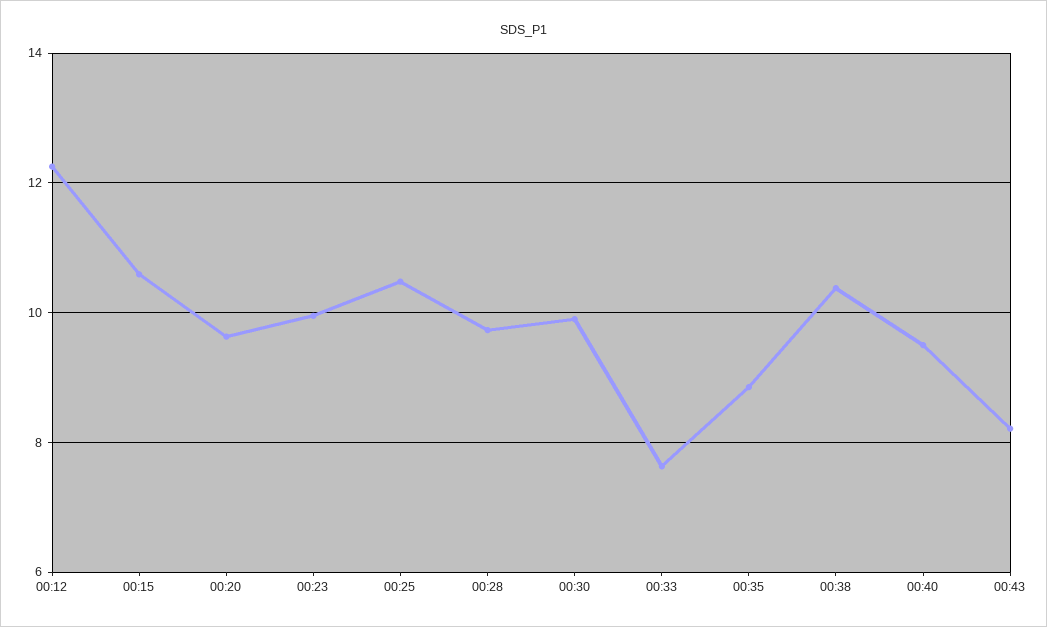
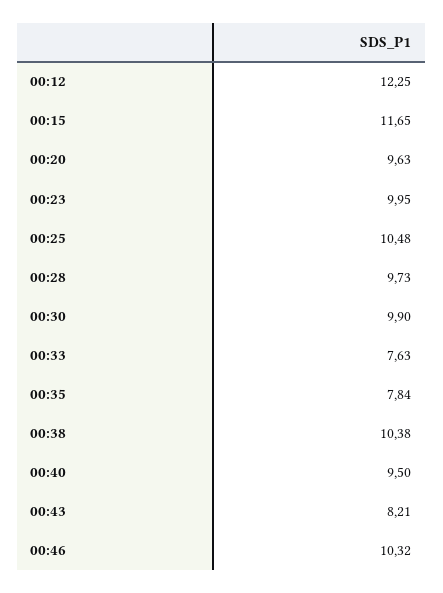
00:15: 10.6 -> 11.65
00:35: 8.8 -> 7.84
00:46: none -> 10.32

